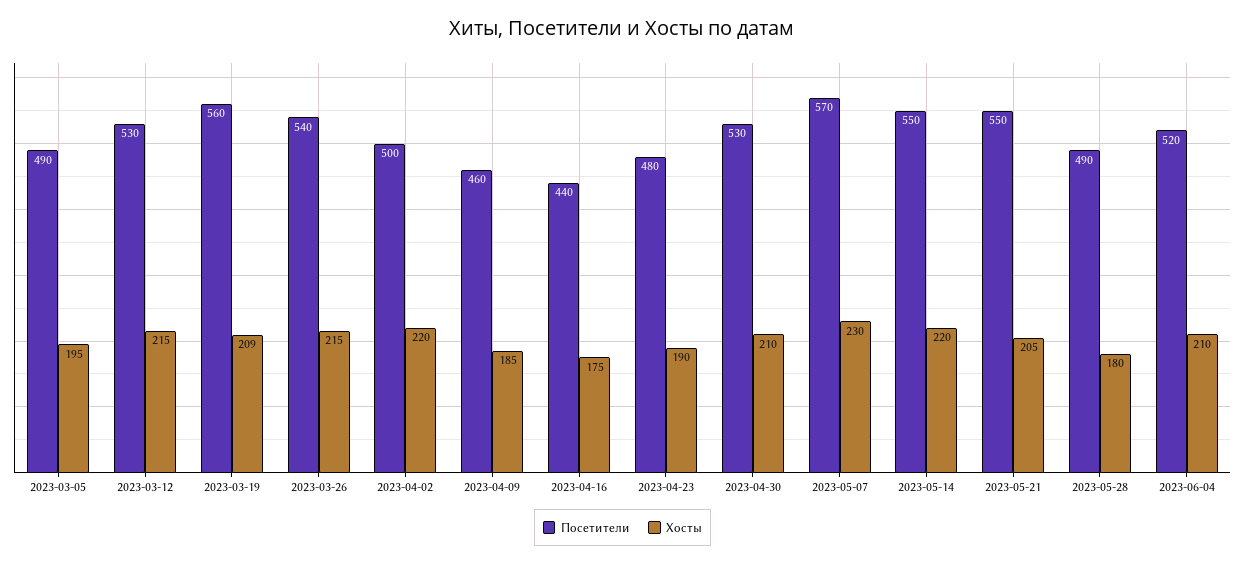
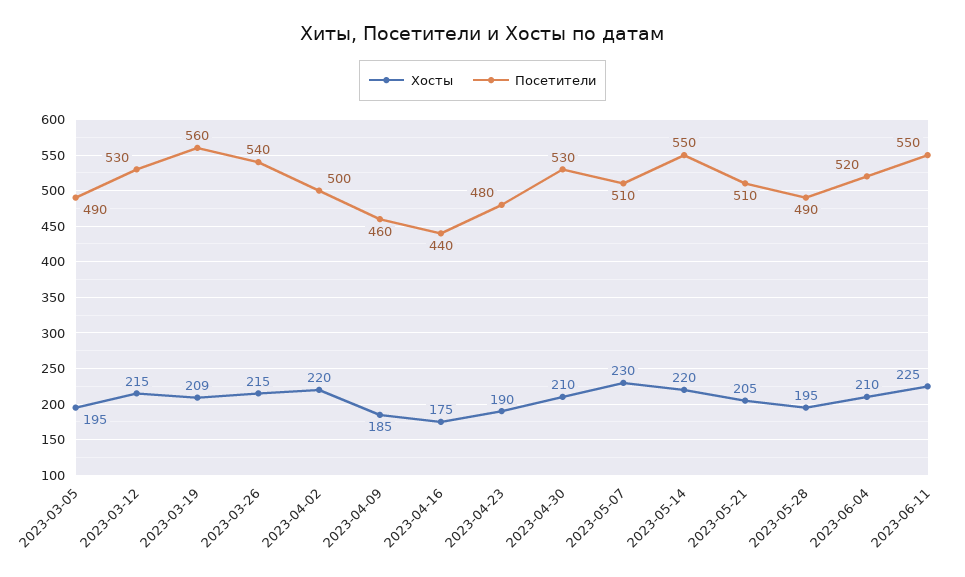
Посетители, 2023-05-07: 570 -> 510
Посетители, 2023-05-21: 550 -> 510
Хосты, 2023-05-28: 180 -> 195
Хосты, 2023-06-11: none -> 225
Посетители, 2023-06-11: none -> 550

